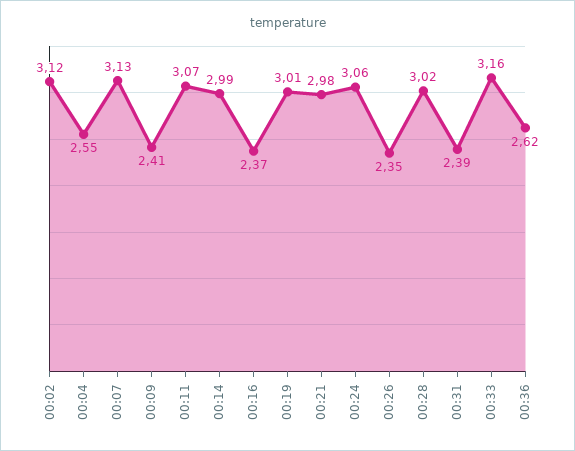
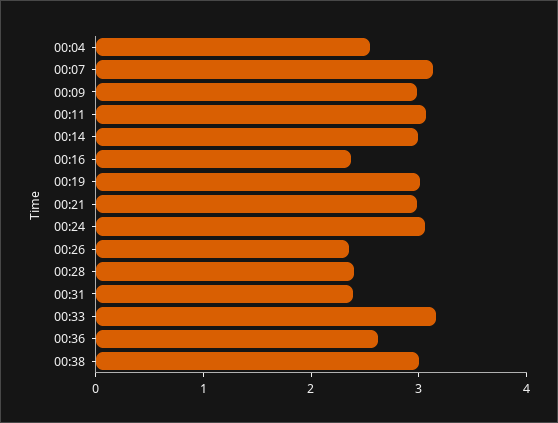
00:02: 3.12 -> none
00:09: 2.41 -> 3
00:28: 3.02 -> 2.4
00:38: none -> 3

